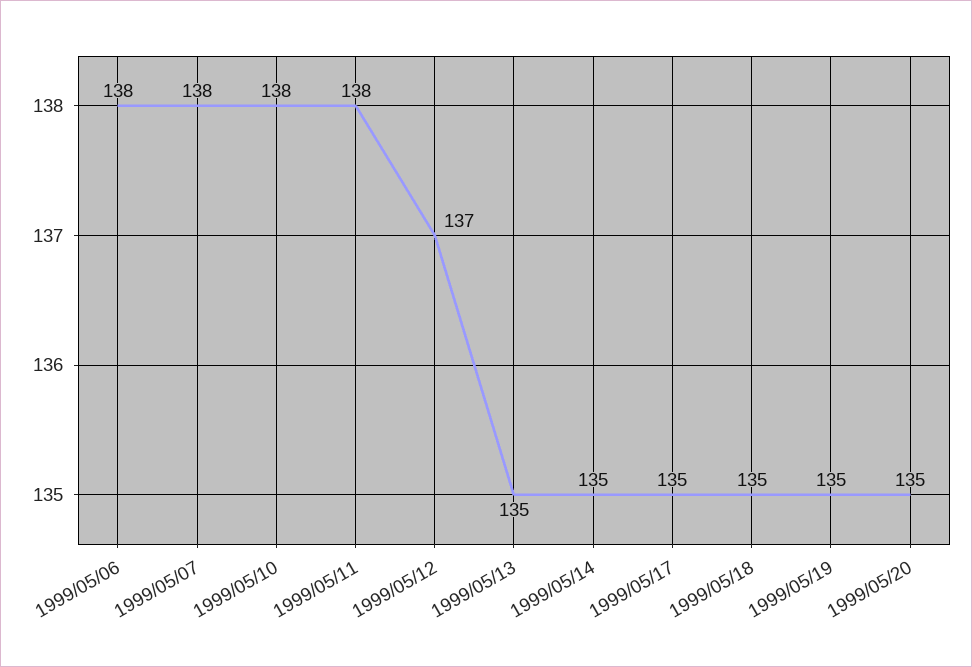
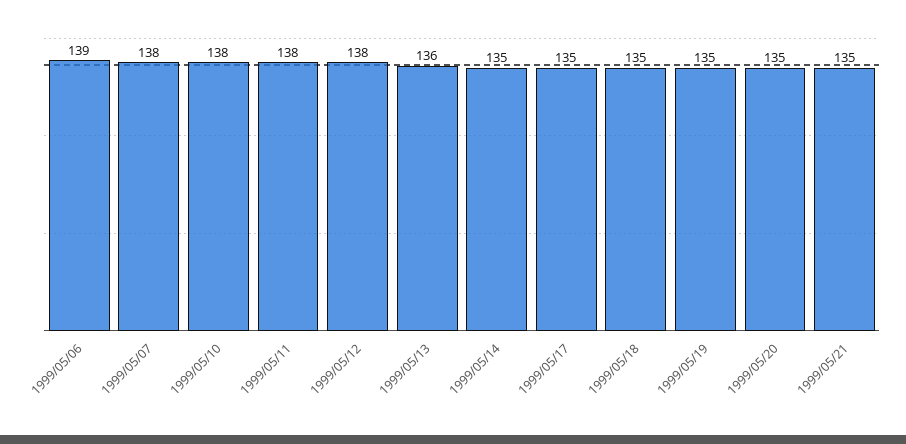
1999/05/06: 138 -> 139
1999/05/12: 137 -> 138
1999/05/13: 135 -> 136
1999/05/21: none -> 135

